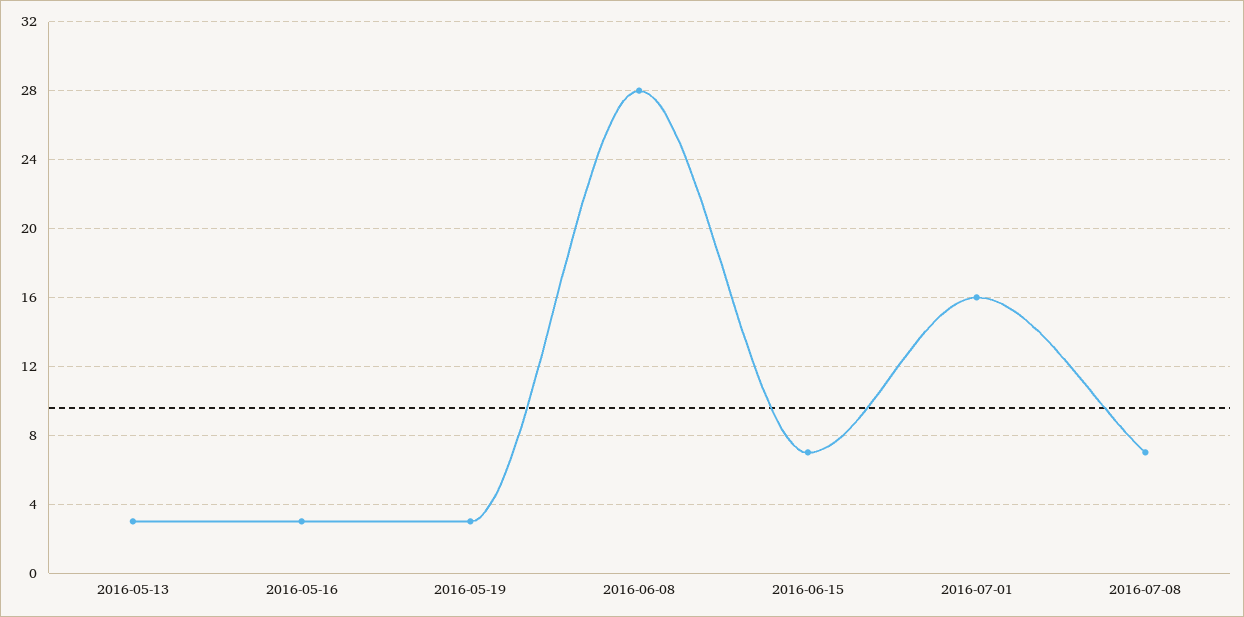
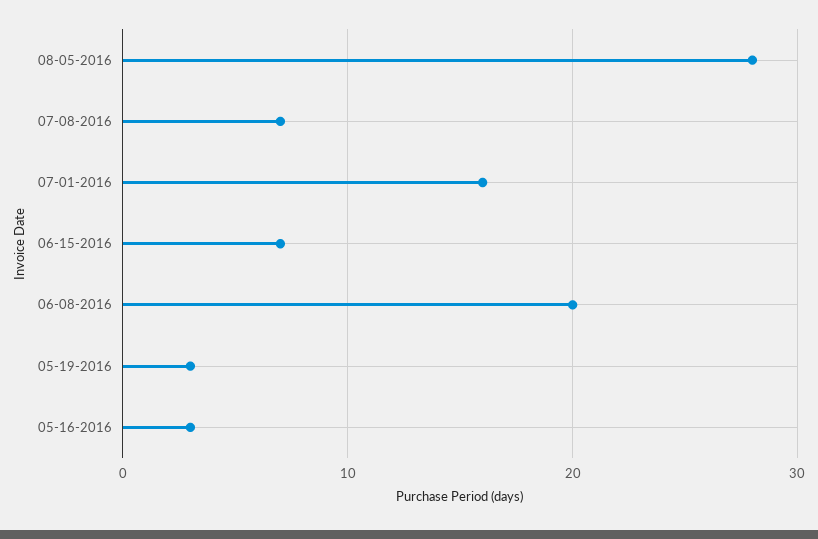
2016-05-13: 3 -> none
2016-06-08: 28 -> 20
08-05-2016: none -> 28

